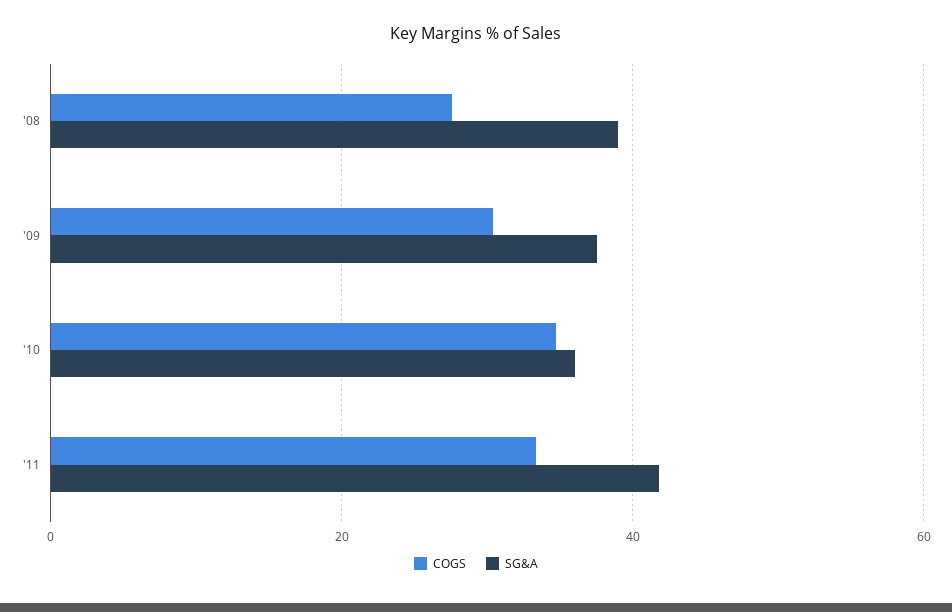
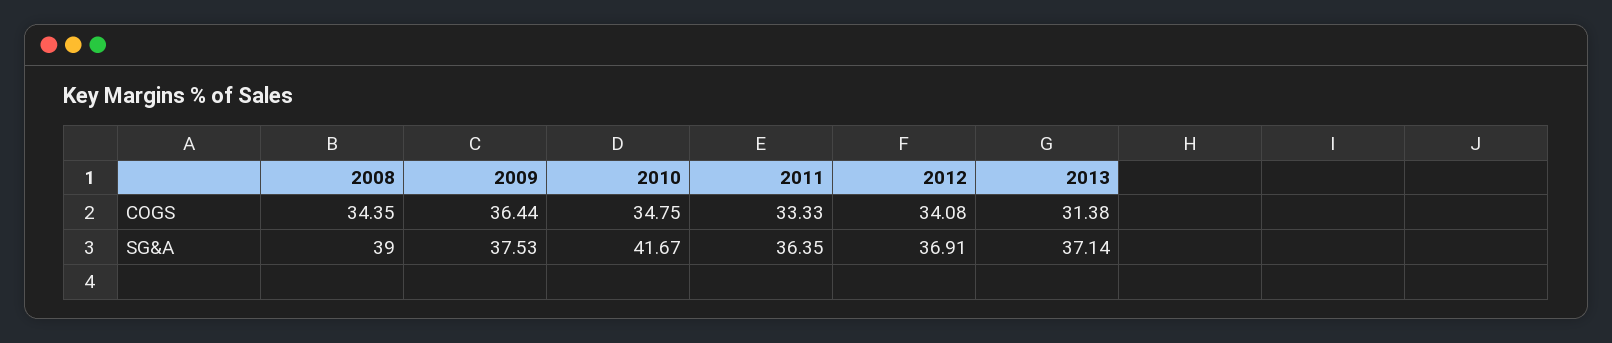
COGS, '08: 28 -> 34.35
COGS, '09: 30 -> 36.44
SG&A, '10: 36 -> 41.67
SG&A, '11: 42 -> 36.35
COGS, 2012: none -> 34.08
COGS, 2013: none -> 31.38
SG&A, 2012: none -> 36.91
SG&A, 2013: none -> 37.14

